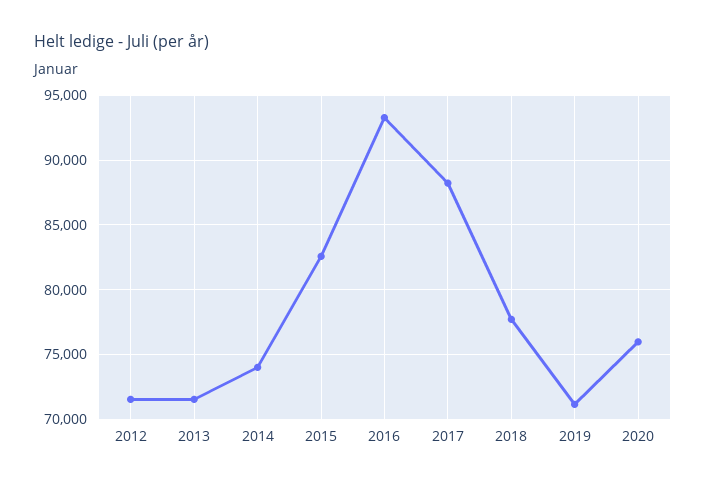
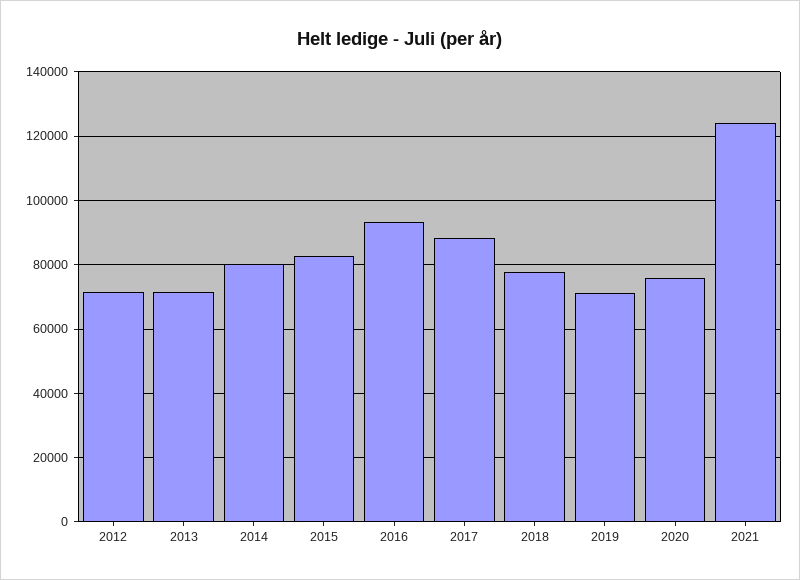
2014: 74000 -> 80000
2021: none -> 124000

